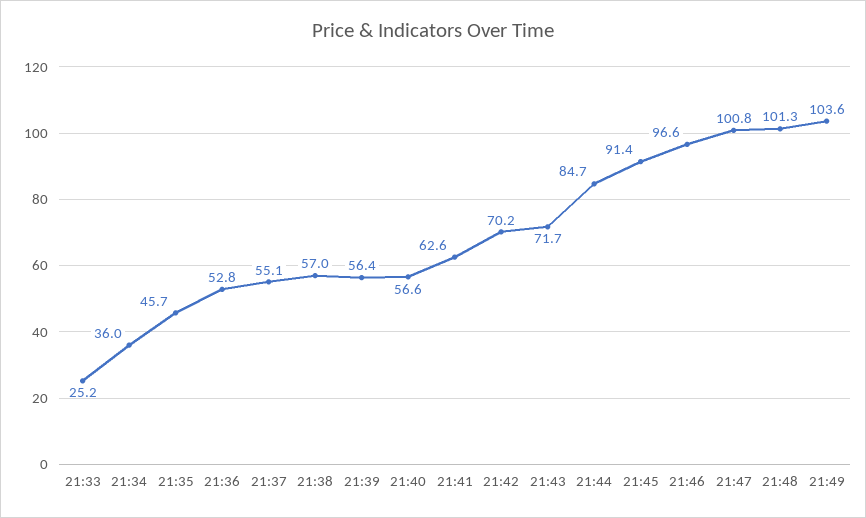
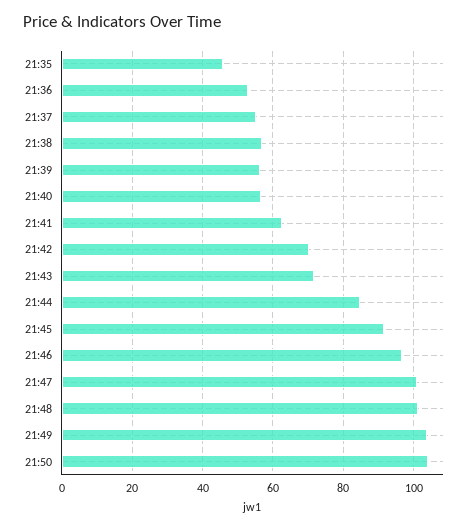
21:33: 25.2 -> none
21:34: 36 -> none
21:50: none -> 104

